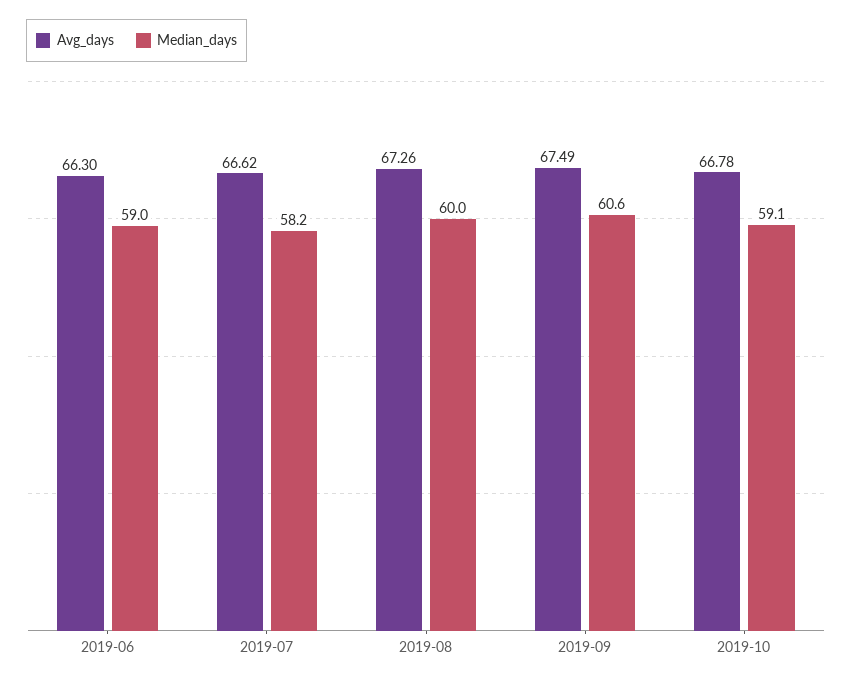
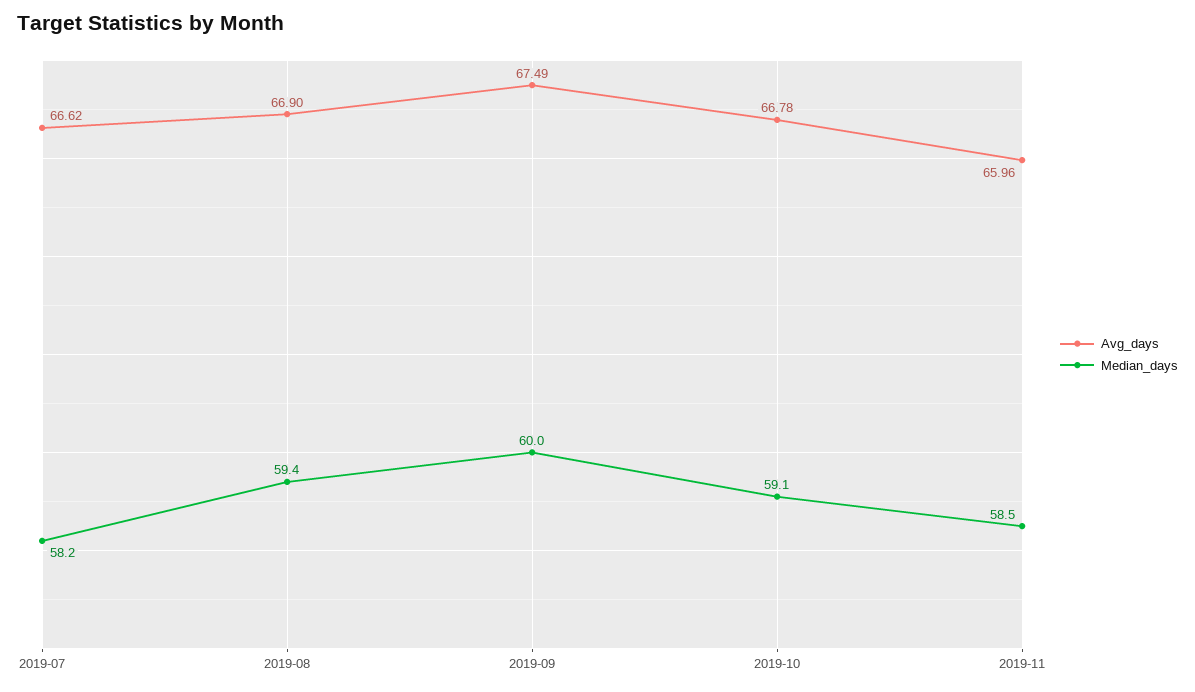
Avg_days, 2019-06: 66.3 -> none
Median_days, 2019-06: 59 -> none
Avg_days, 2019-08: 67.26 -> 66.9
Median_days, 2019-08: 60 -> 59.4
Median_days, 2019-09: 60.6 -> 60
Avg_days, 2019-11: none -> 65.96
Median_days, 2019-11: none -> 58.5

